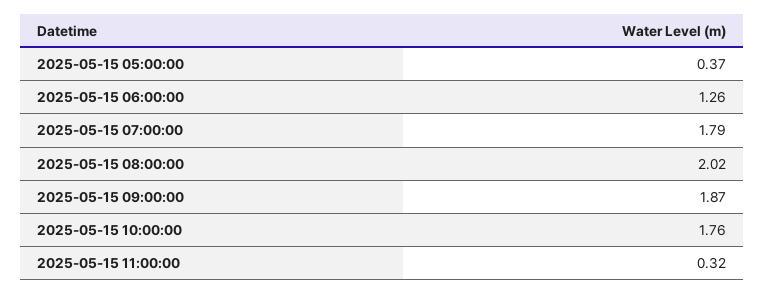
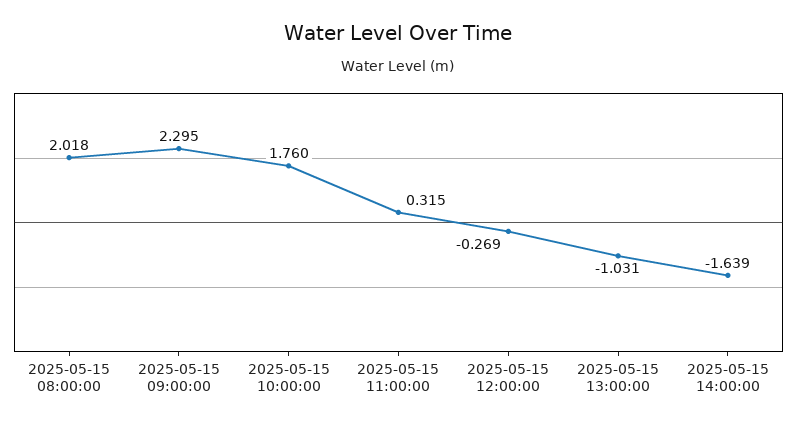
2025-05-15 05:00:00: 0.37 -> none
2025-05-15 06:00:00: 1.26 -> none
2025-05-15 07:00:00: 1.79 -> none
2025-05-15 09:00:00: 1.87 -> 2.295
2025-05-15 12:00:00: none -> -0.269
2025-05-15 13:00:00: none -> -1.031
2025-05-15 14:00:00: none -> -1.639

